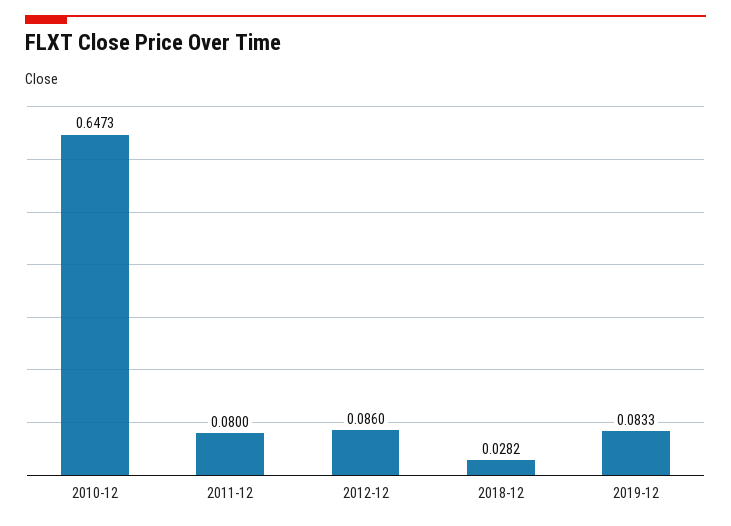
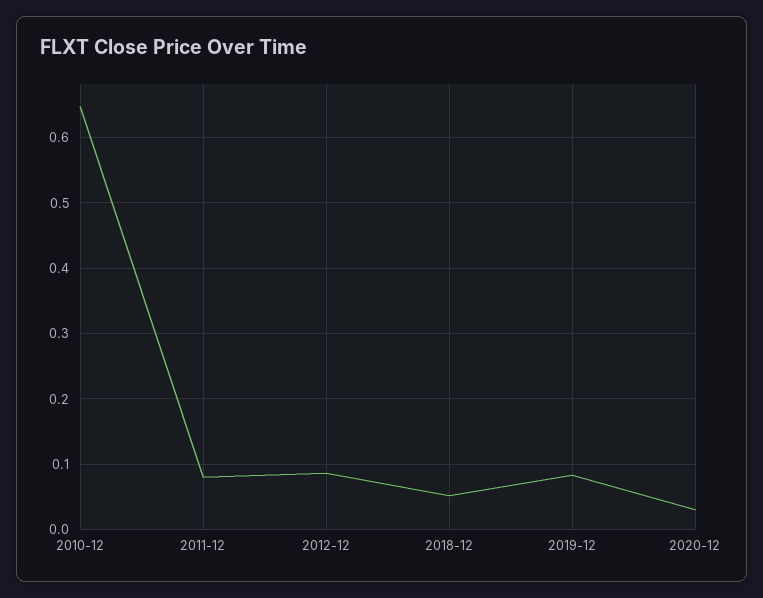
2018-12: 0.0282 -> 0.05
2020-12: none -> 0.03

